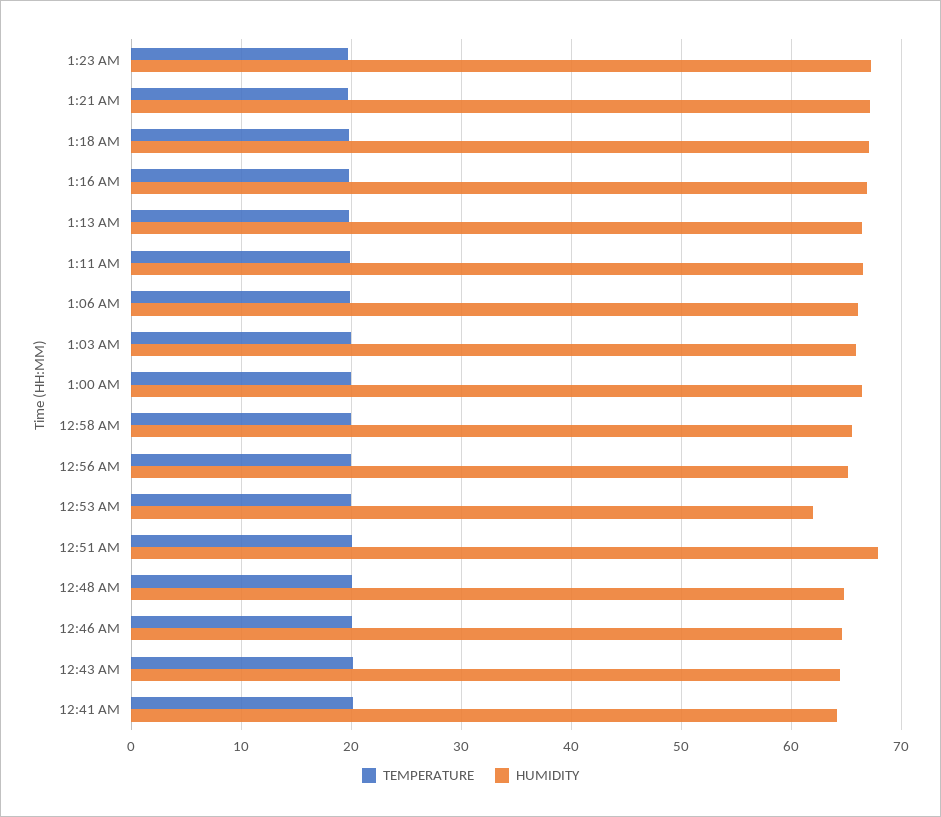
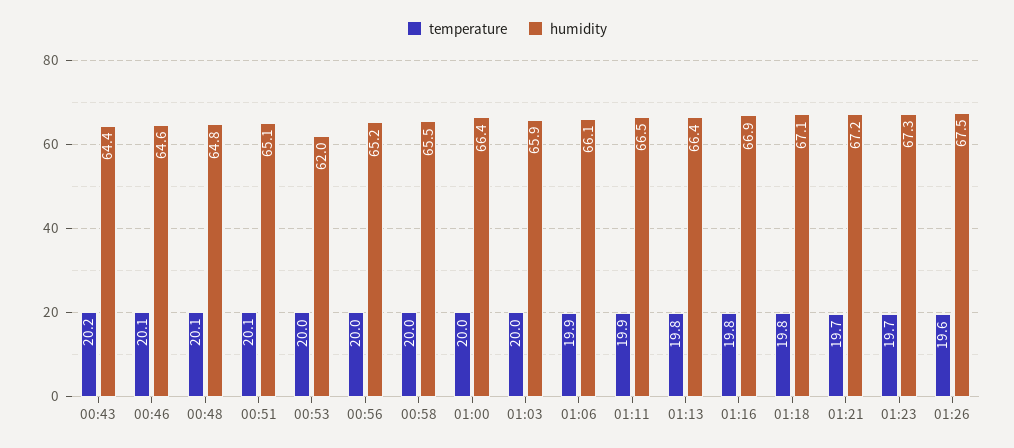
HUMIDITY, 12:51 AM: 68 -> 65.1
TEMPERATURE, 12:41 AM: 20 -> none
HUMIDITY, 12:41 AM: 64 -> none
TEMPERATURE, 01:26: none -> 19.6
HUMIDITY, 01:26: none -> 67.5

